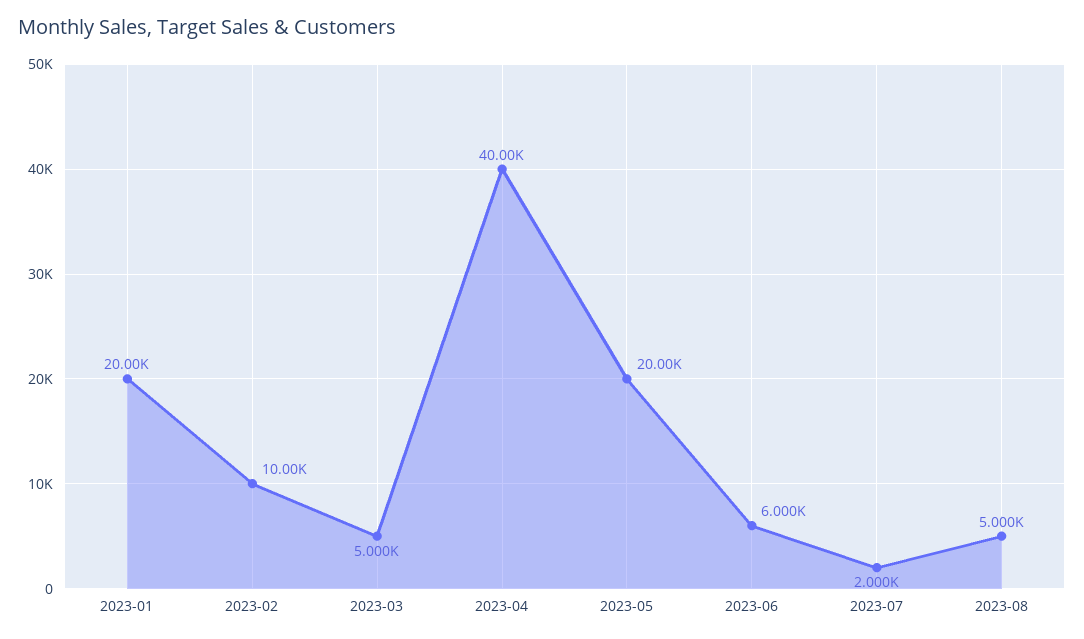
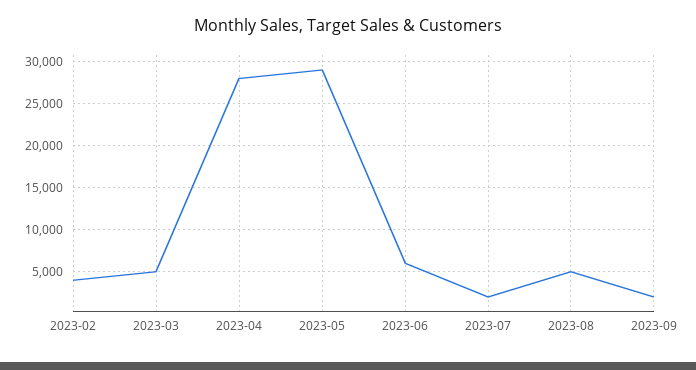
2023-01: 20000 -> none
2023-02: 10000 -> 4000
2023-04: 40000 -> 28000
2023-05: 20000 -> 29000
2023-09: none -> 2000

